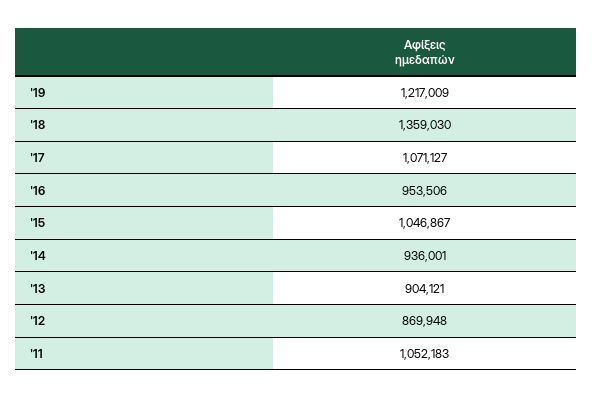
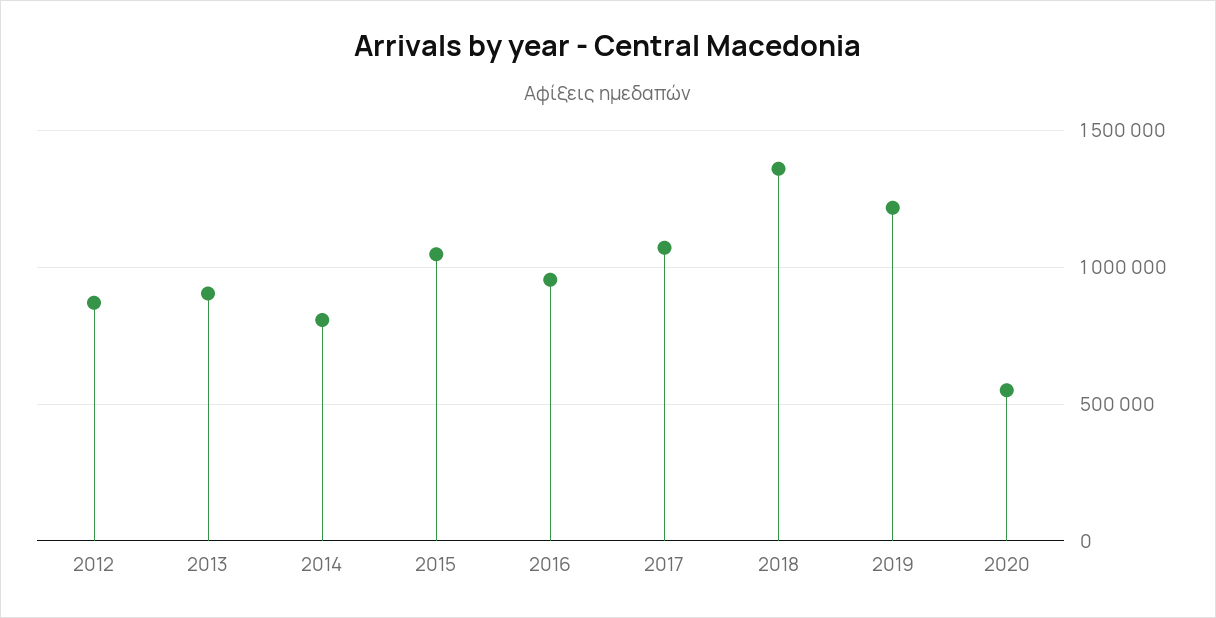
'14: 936001 -> 800000
'11: 1052183 -> none
2020: none -> 550000

